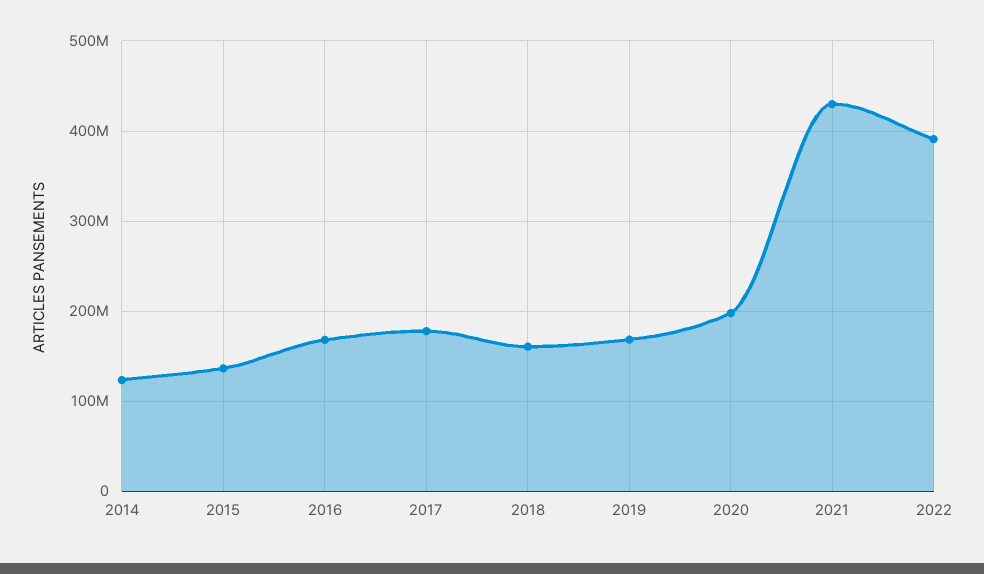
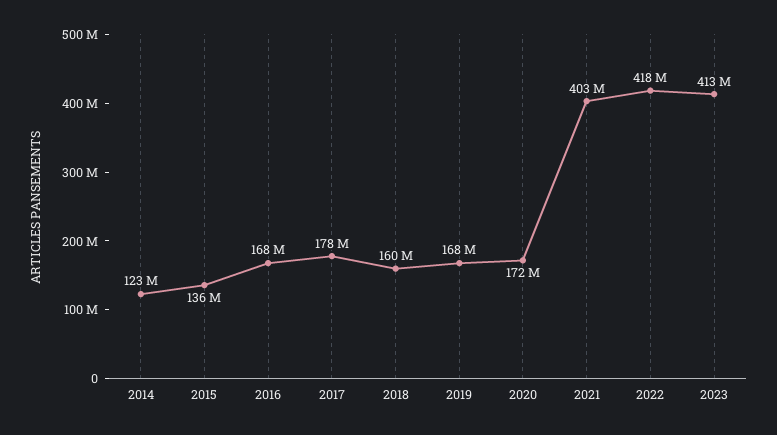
2020: 200000000 -> 172000000
2021: 430000000 -> 403000000
2022: 390000000 -> 418000000
2023: none -> 413000000

